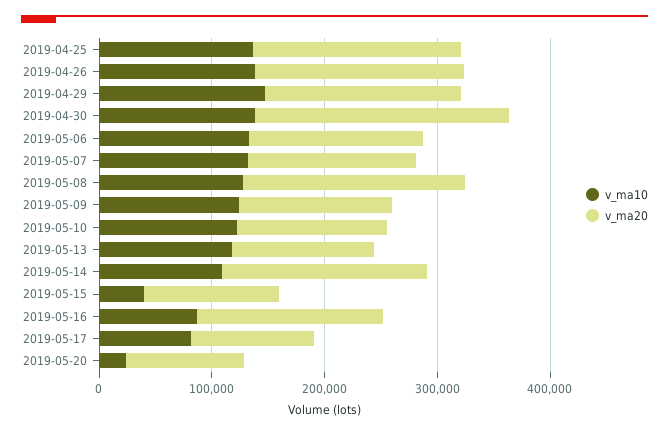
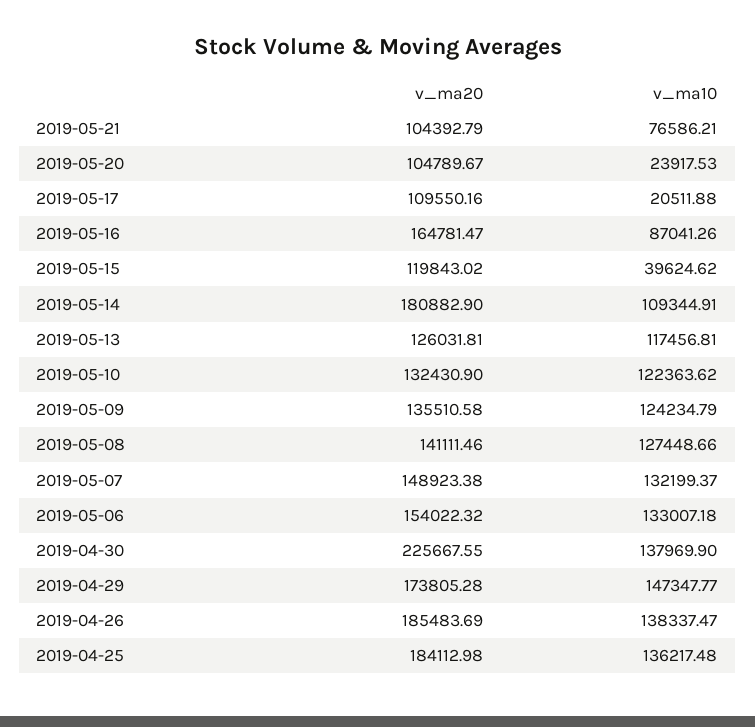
v_ma20, 2019-05-08: 200000 -> 141111.46
v_ma10, 2019-05-17: 80000 -> 20511.88
v_ma20, 2019-05-21: none -> 104392.79
v_ma10, 2019-05-21: none -> 76586.21

